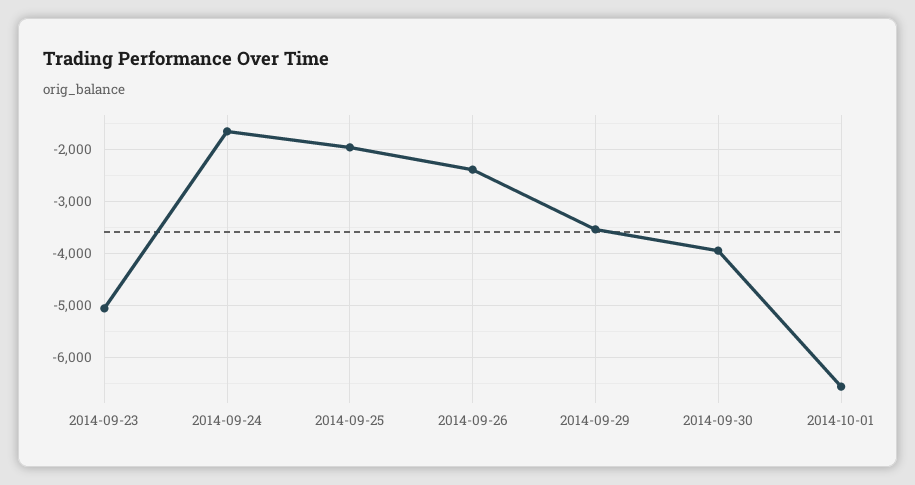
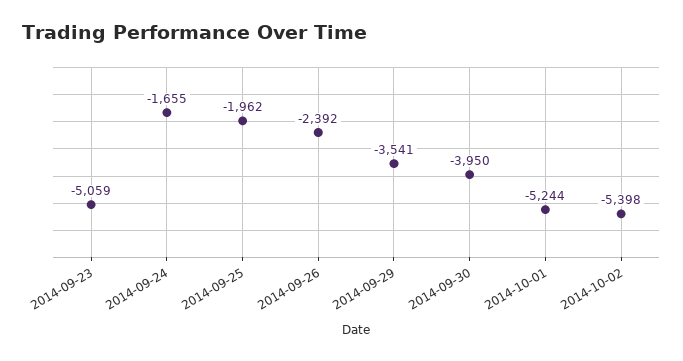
2014-10-01: -6600 -> -5244
2014-10-02: none -> -5398

